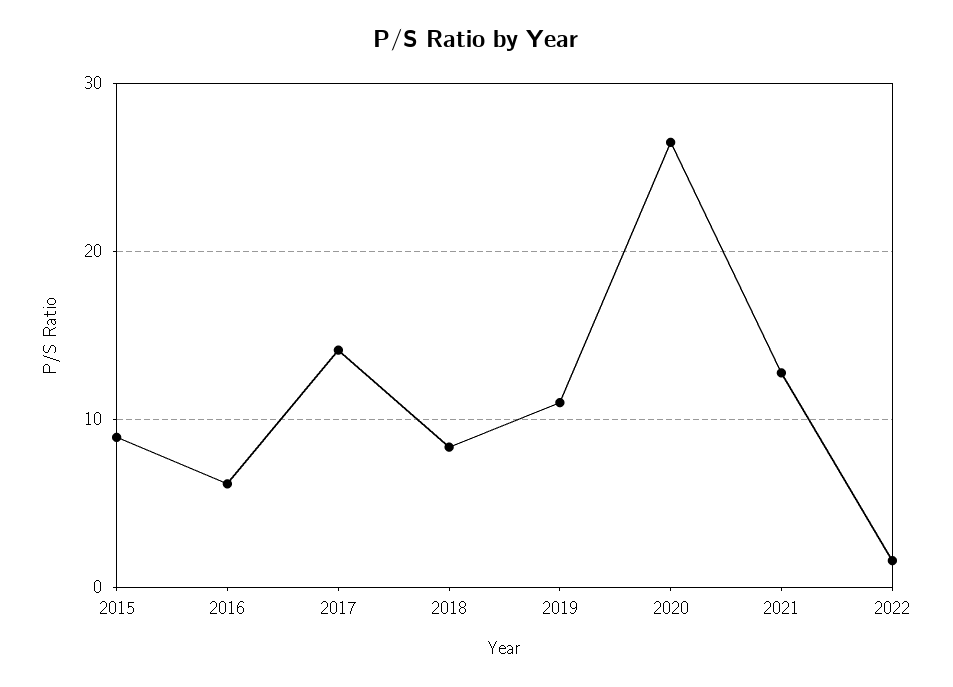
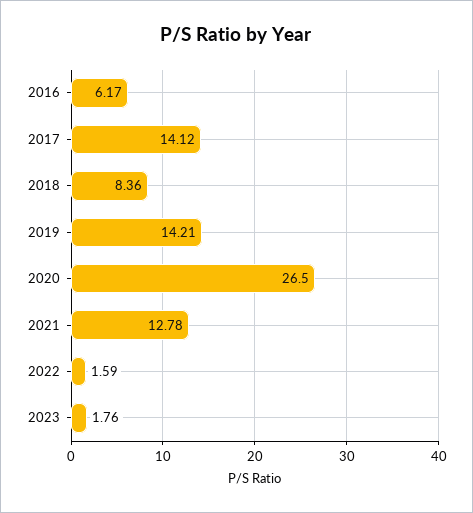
2015: 9 -> none
2019: 11 -> 14.21
2023: none -> 1.76

